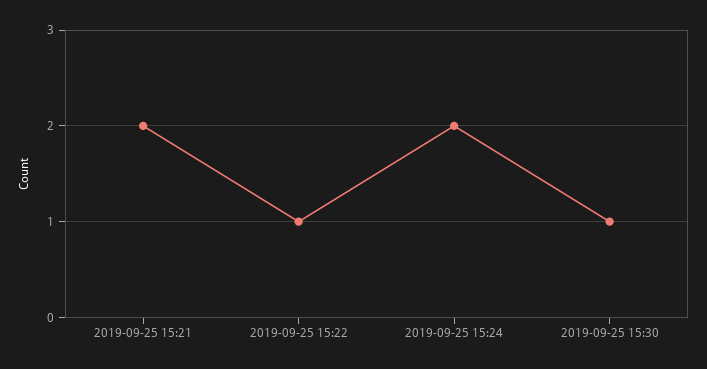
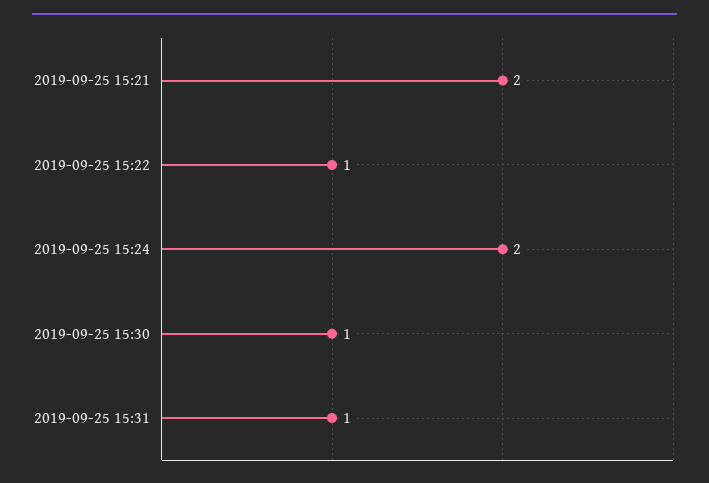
2019-09-25 15:31: none -> 1

